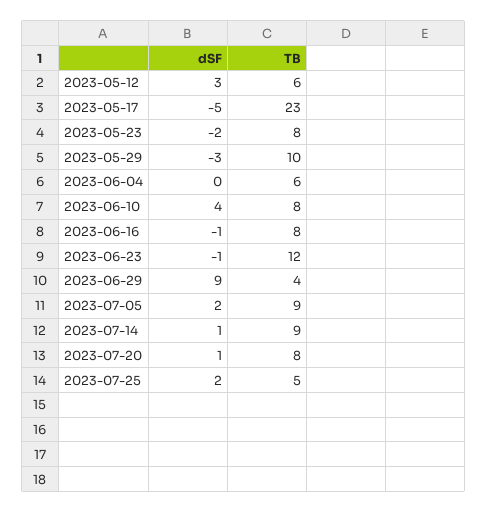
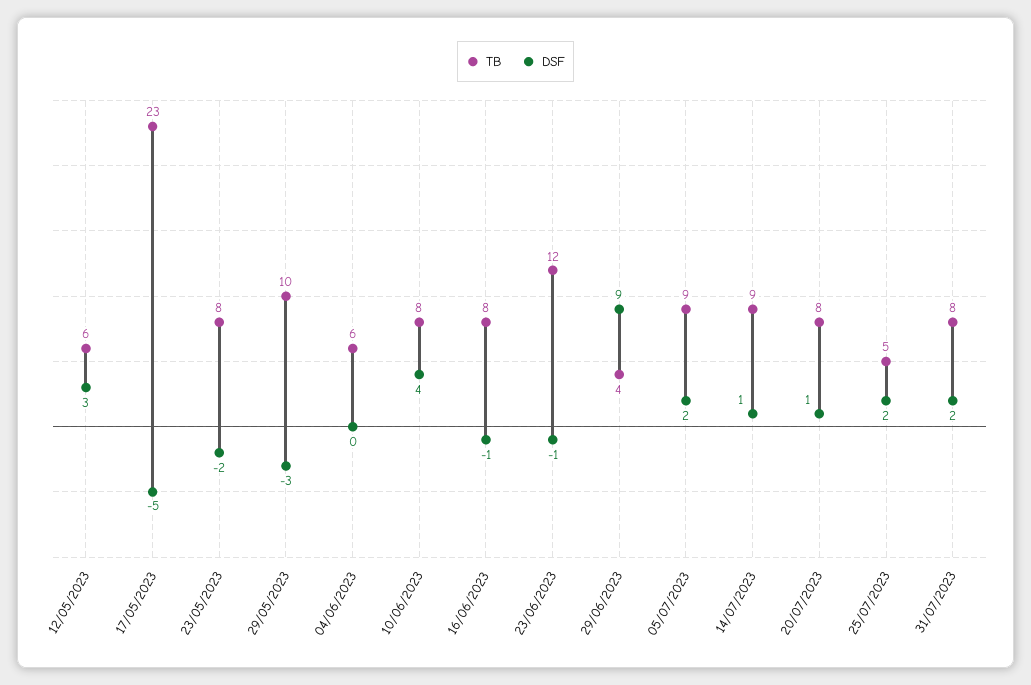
TB, 31/07/2023: none -> 8
dSF, 31/07/2023: none -> 2

